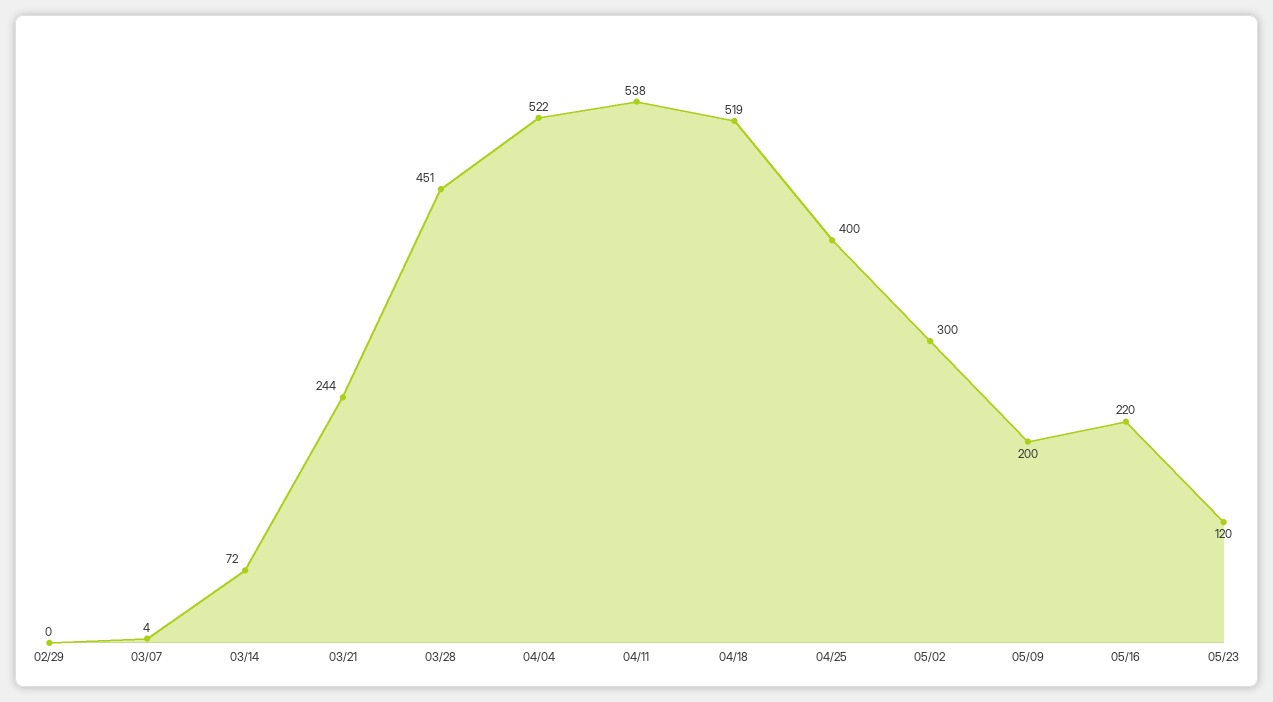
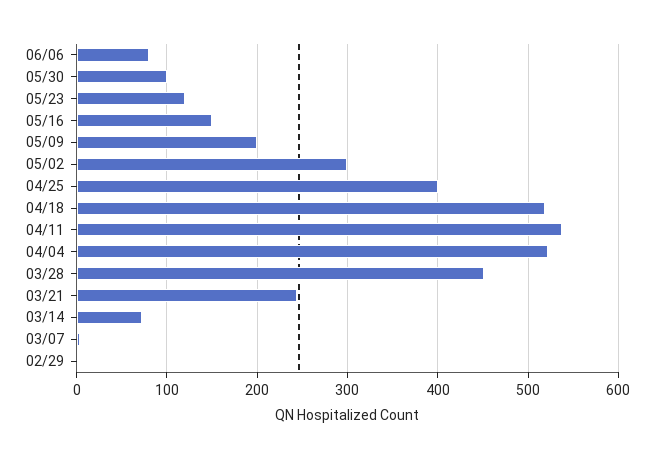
05/16: 220 -> 150
06/06: none -> 80
05/30: none -> 100

